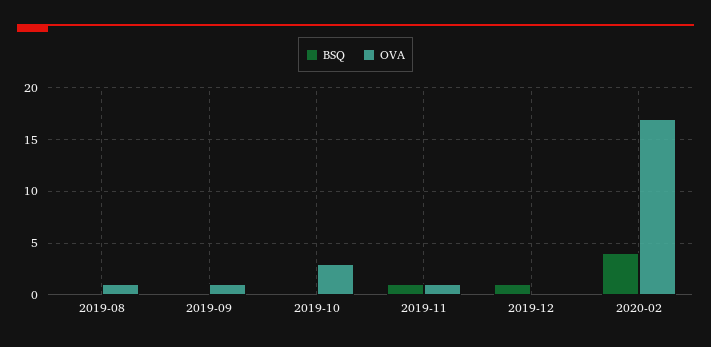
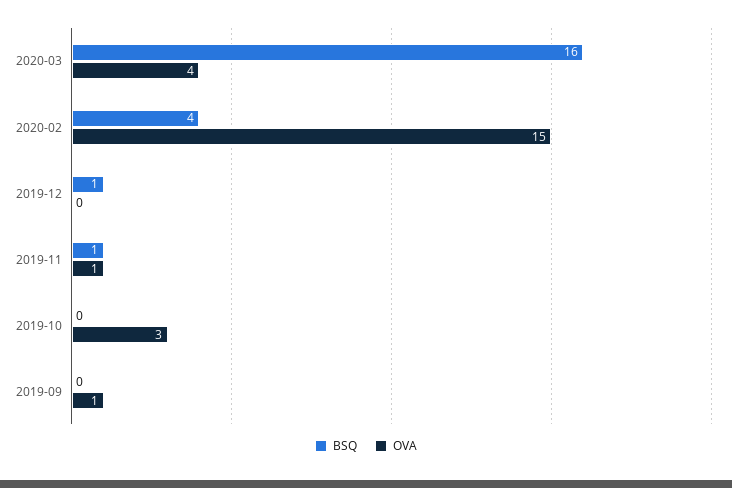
BSQ, 2019-08: 0 -> none
OVA, 2019-08: 1 -> none
OVA, 2020-02: 17 -> 15
BSQ, 2020-03: none -> 16
OVA, 2020-03: none -> 4

